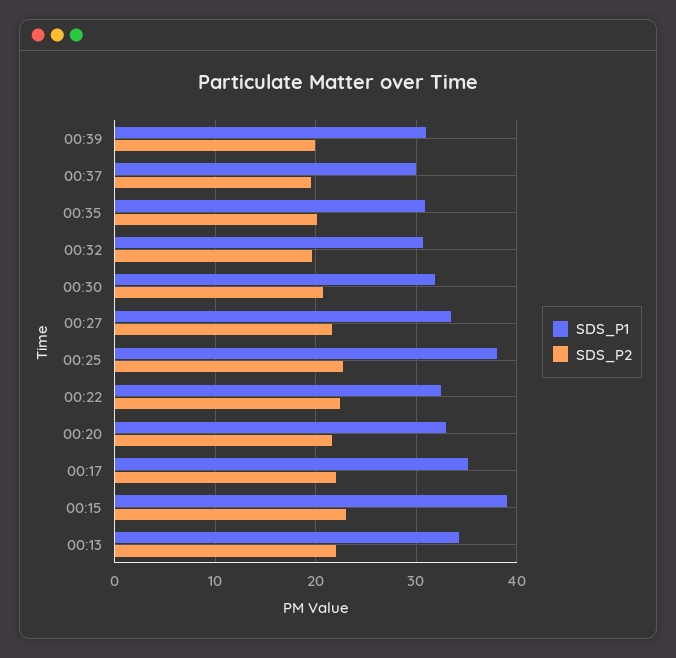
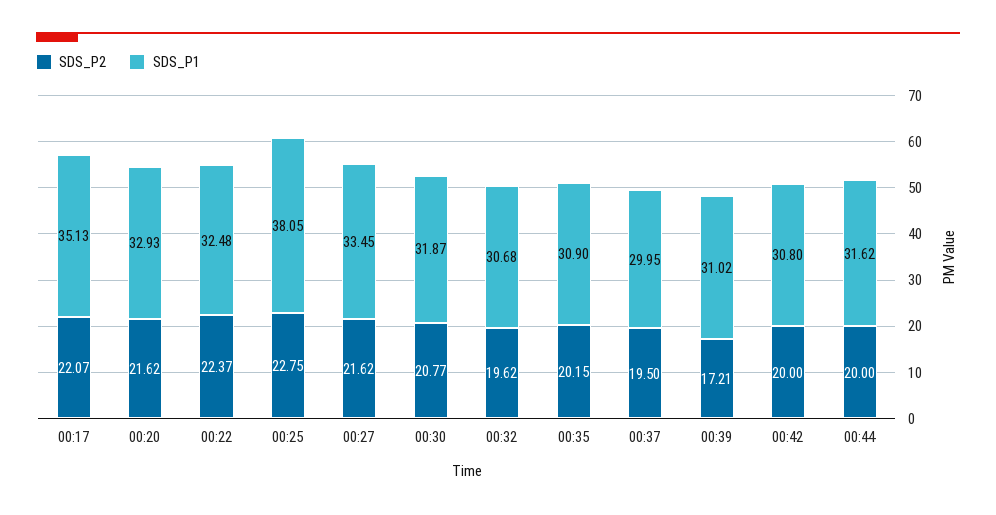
SDS_P2, 00:39: 20 -> 17.21
SDS_P1, 00:15: 39 -> none
SDS_P2, 00:15: 23 -> none
SDS_P1, 00:13: 34 -> none
SDS_P2, 00:13: 22 -> none
SDS_P2, 00:42: none -> 20
SDS_P1, 00:42: none -> 30.8
SDS_P2, 00:44: none -> 20
SDS_P1, 00:44: none -> 31.62

